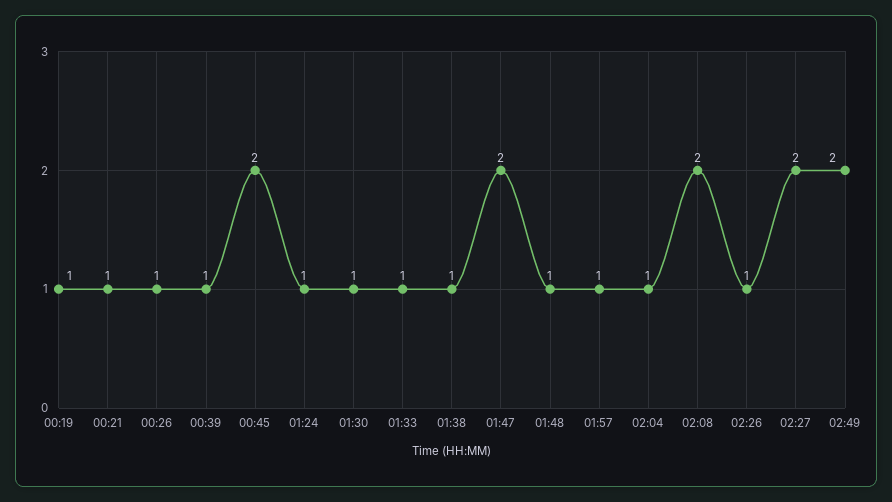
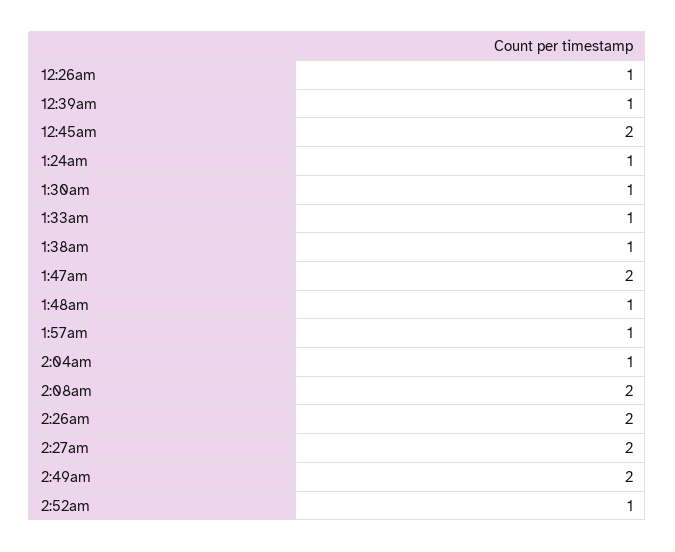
00:19: 1 -> none
00:21: 1 -> none
02:26: 1 -> 2
2:52am: none -> 1

